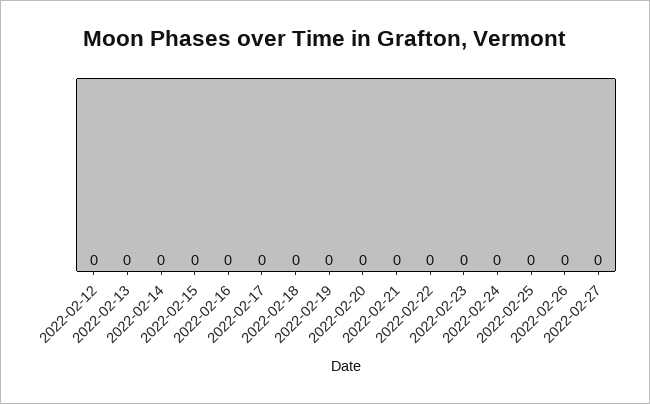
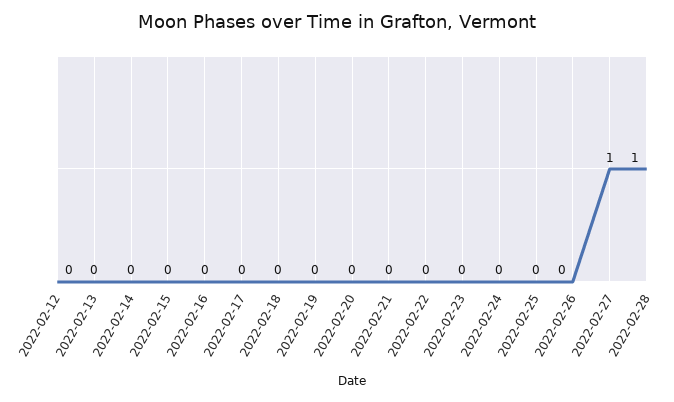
2022-02-27: 0 -> 1
2022-02-28: none -> 1

